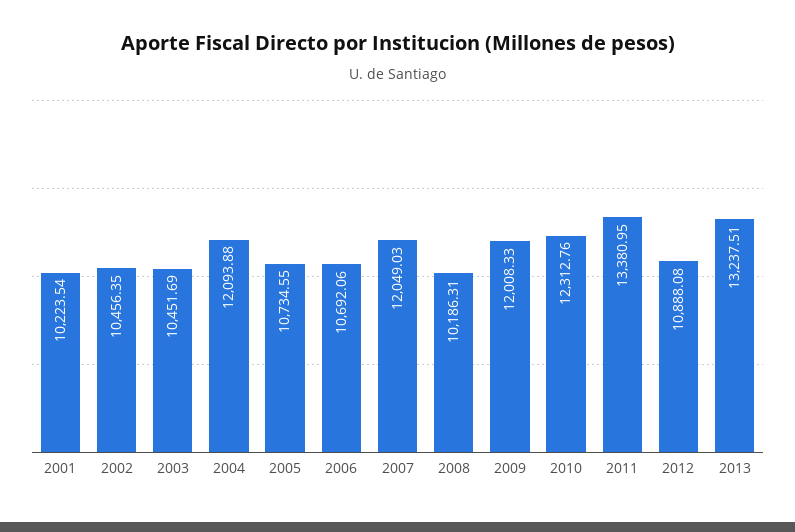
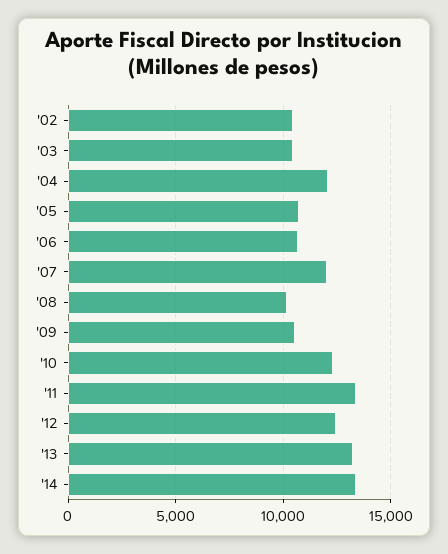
2001: 10223.54 -> none
2009: 12008.33 -> 10500
2012: 10888.08 -> 12500
'14: none -> 13500

